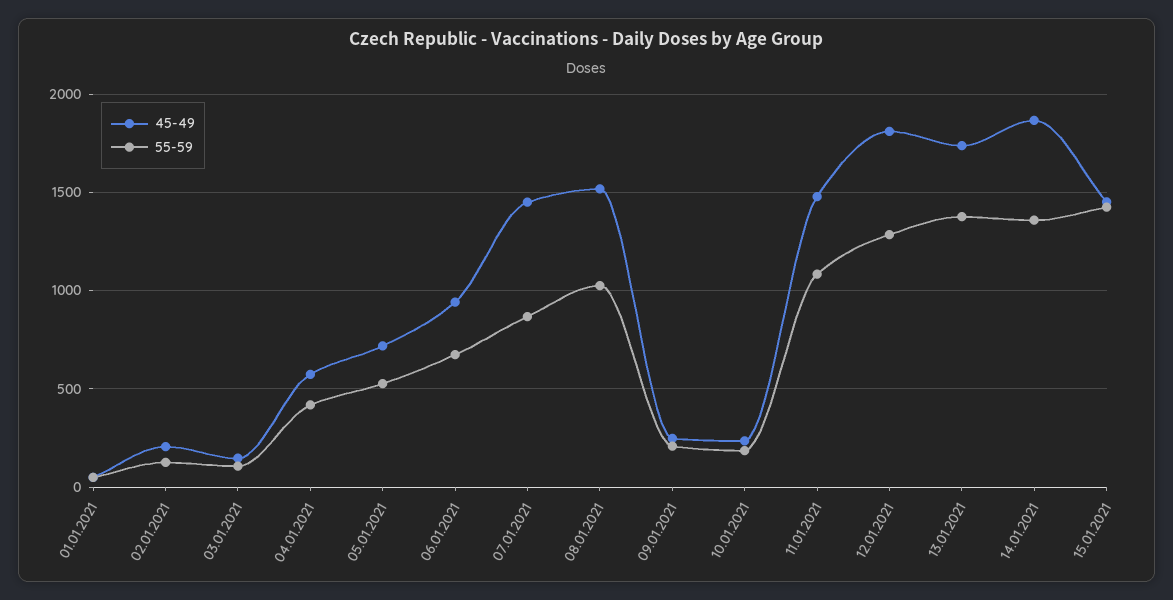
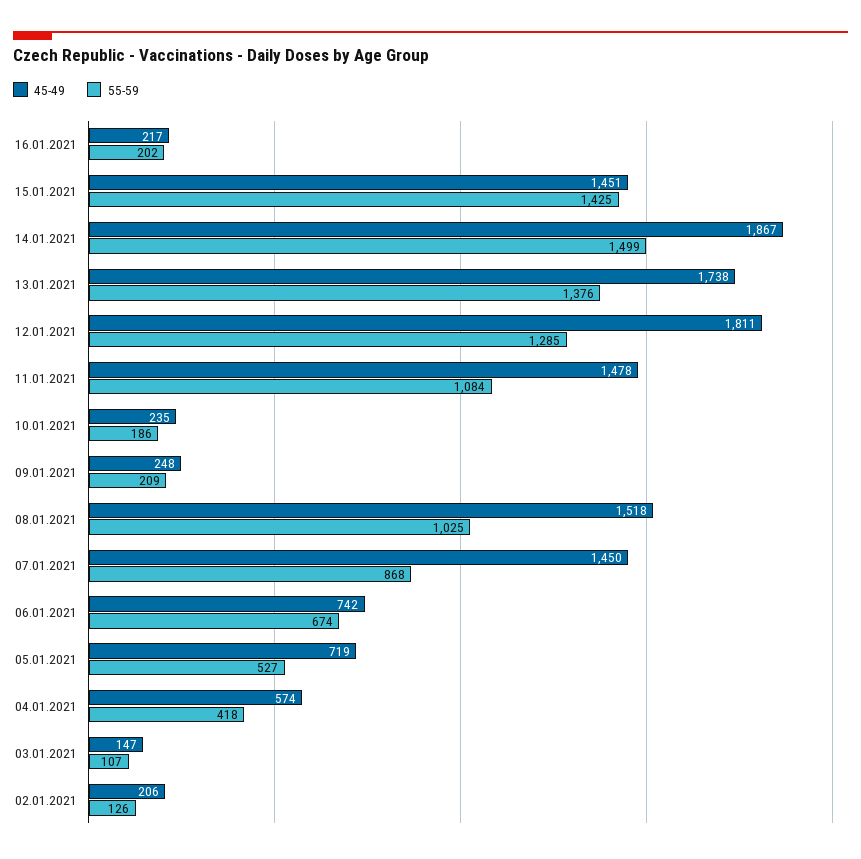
45-49, 01.01.2021: 50 -> none
55-59, 01.01.2021: 50 -> none
45-49, 06.01.2021: 950 -> 742
55-59, 14.01.2021: 1350 -> 1499
45-49, 16.01.2021: none -> 217
55-59, 16.01.2021: none -> 202

